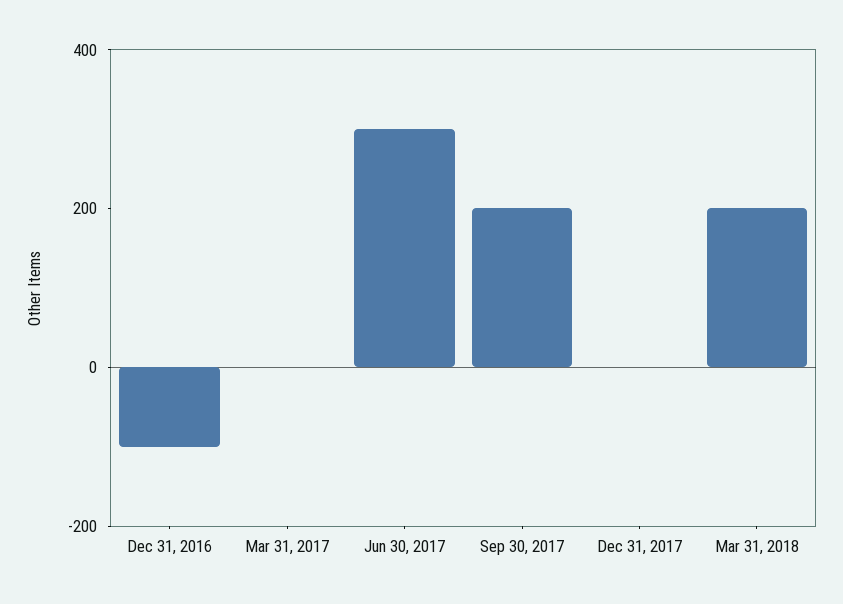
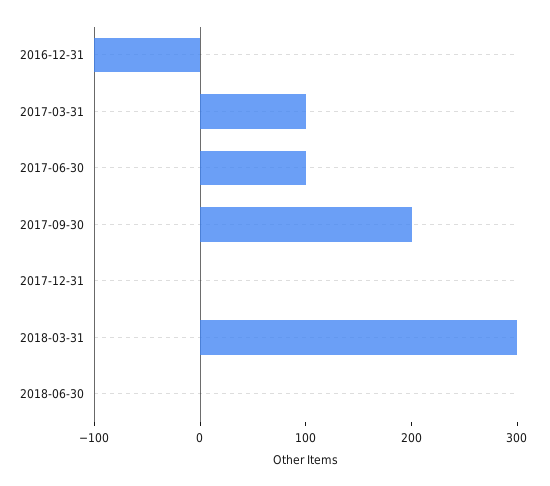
Mar 31, 2017: 0 -> 100
Jun 30, 2017: 300 -> 100
Mar 31, 2018: 200 -> 300
2018-06-30: none -> 0

